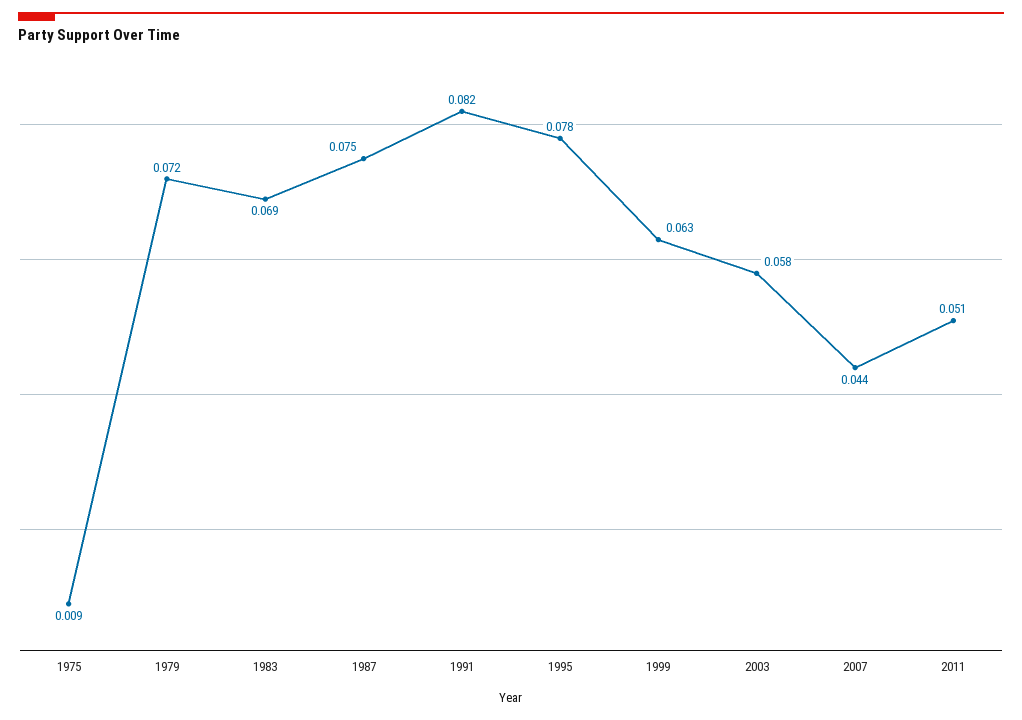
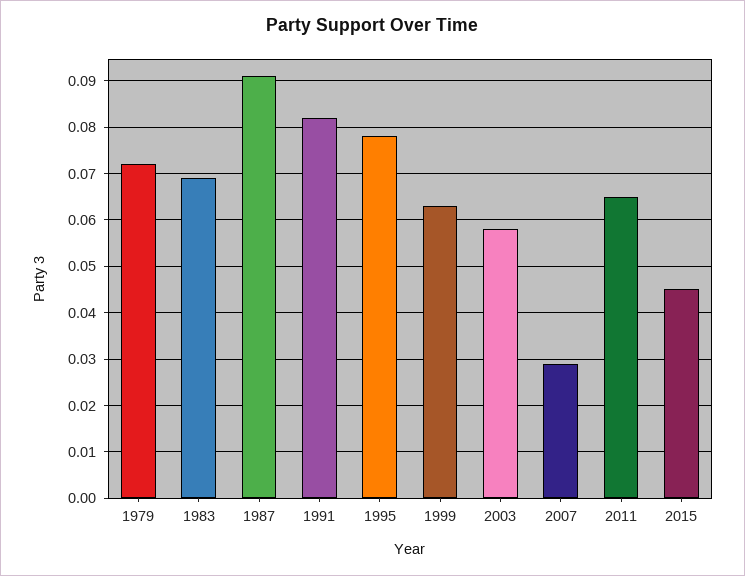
1975: 0.009 -> none
1987: 0.075 -> 0.09
2007: 0.044 -> 0.03
2011: 0.051 -> 0.065
2015: none -> 0.045

